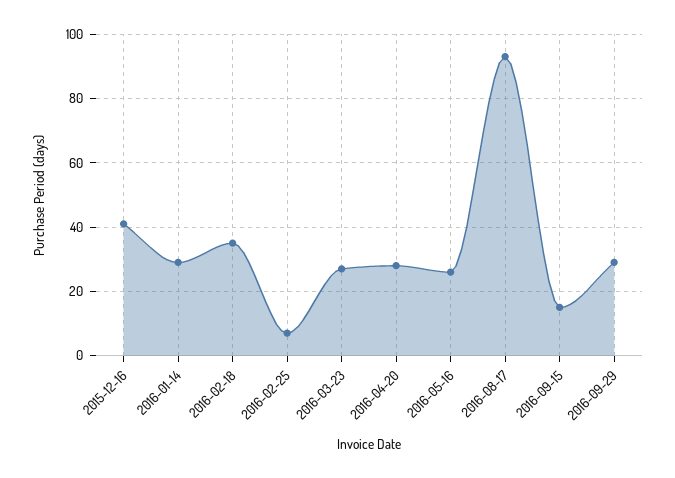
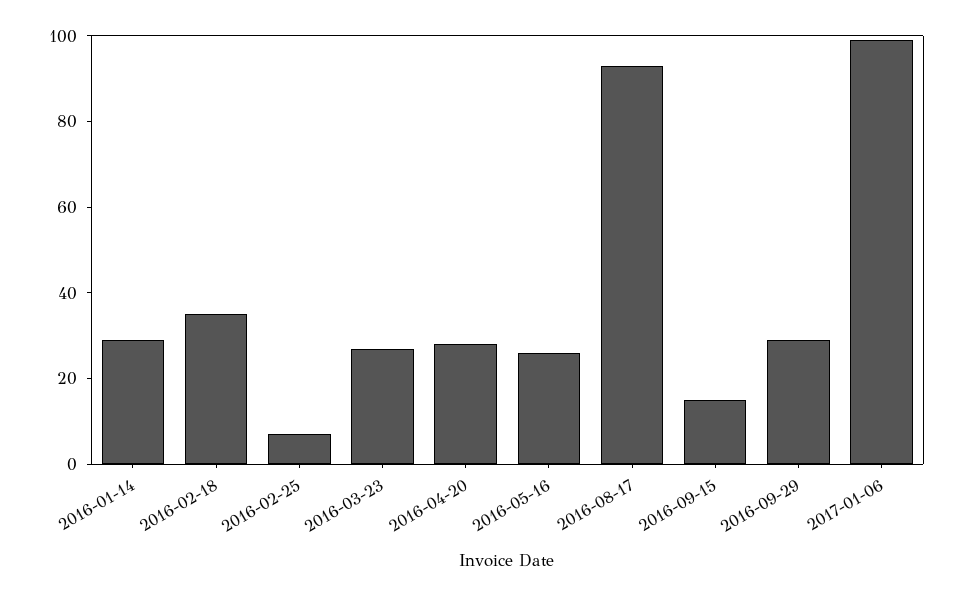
2015-12-16: 40 -> none
2017-01-06: none -> 100

